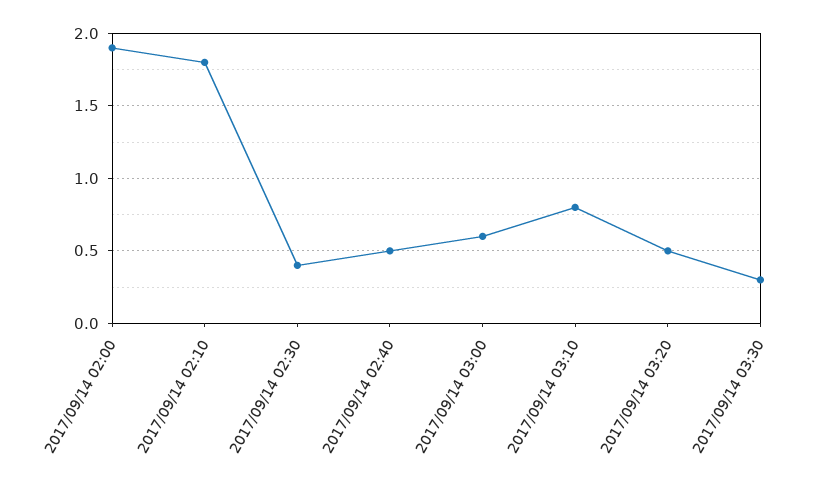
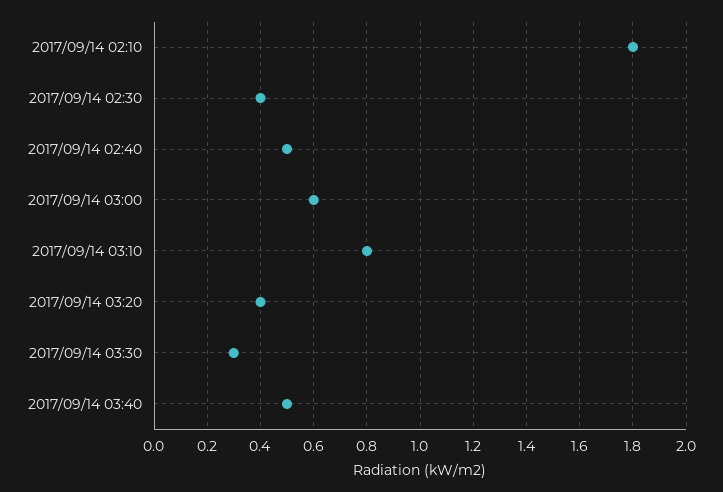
2017/09/14 02:00: 1.9 -> none
2017/09/14 03:20: 0.5 -> 0.4
2017/09/14 03:40: none -> 0.5

